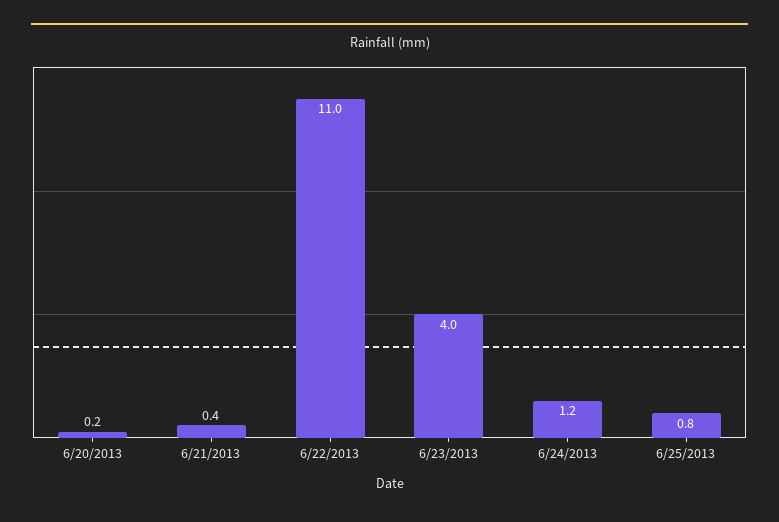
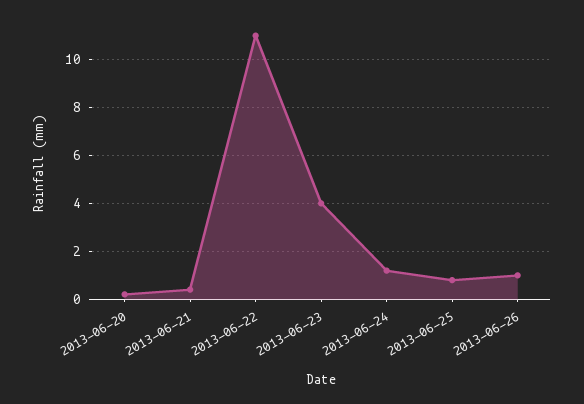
2013-06-26: none -> 1

